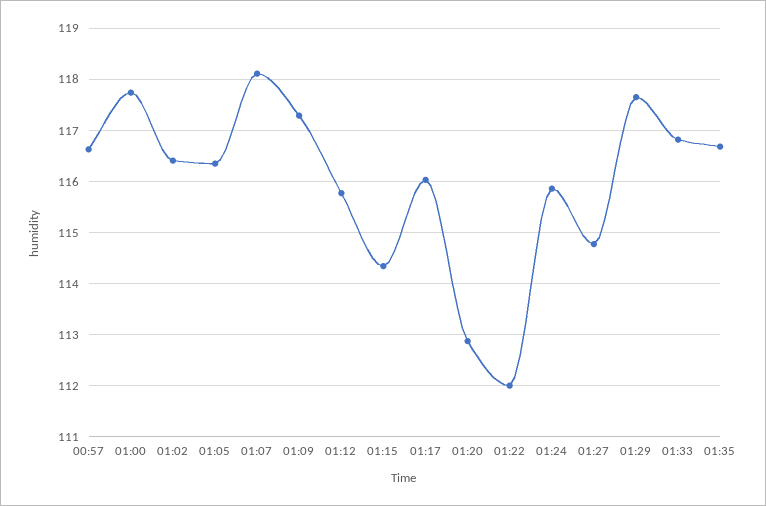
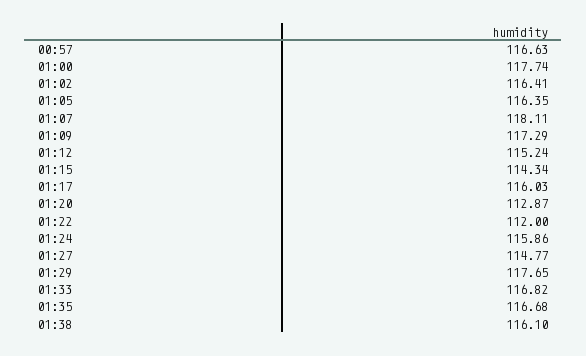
01:12: 115.8 -> 115.24
01:38: none -> 116.1

